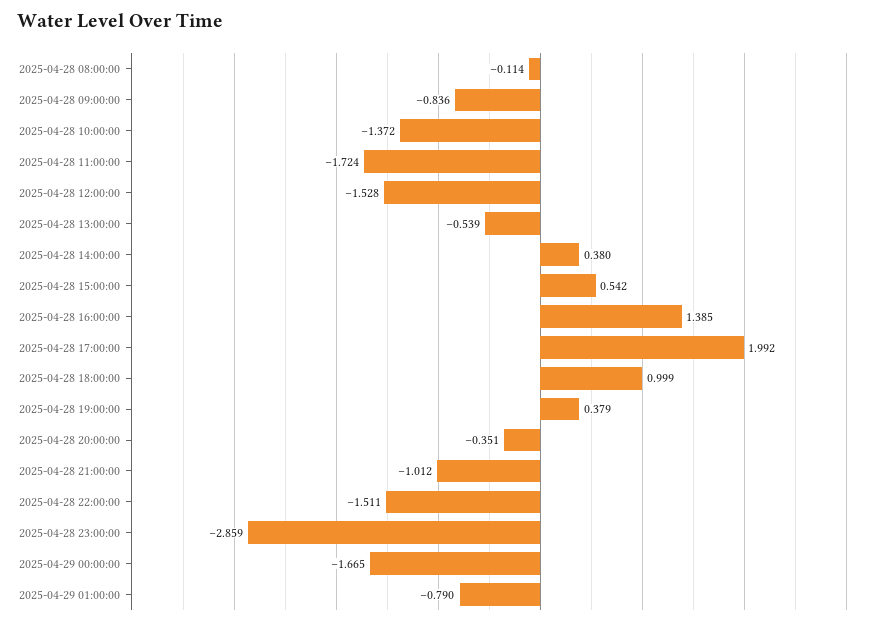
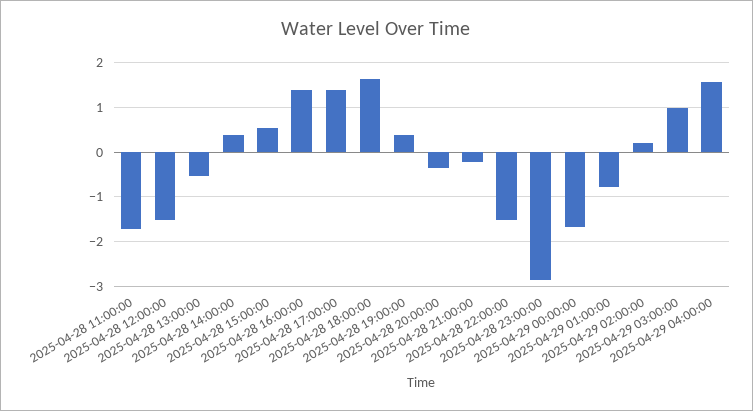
2025-04-28 08:00:00: -0.114 -> none
2025-04-28 09:00:00: -0.836 -> none
2025-04-28 10:00:00: -1.372 -> none
2025-04-28 17:00:00: 1.992 -> 1.4
2025-04-28 18:00:00: 0.999 -> 1.6
2025-04-28 21:00:00: -1.012 -> -0.2
2025-04-29 02:00:00: none -> 0.2
2025-04-29 03:00:00: none -> 1
2025-04-29 04:00:00: none -> 1.6

